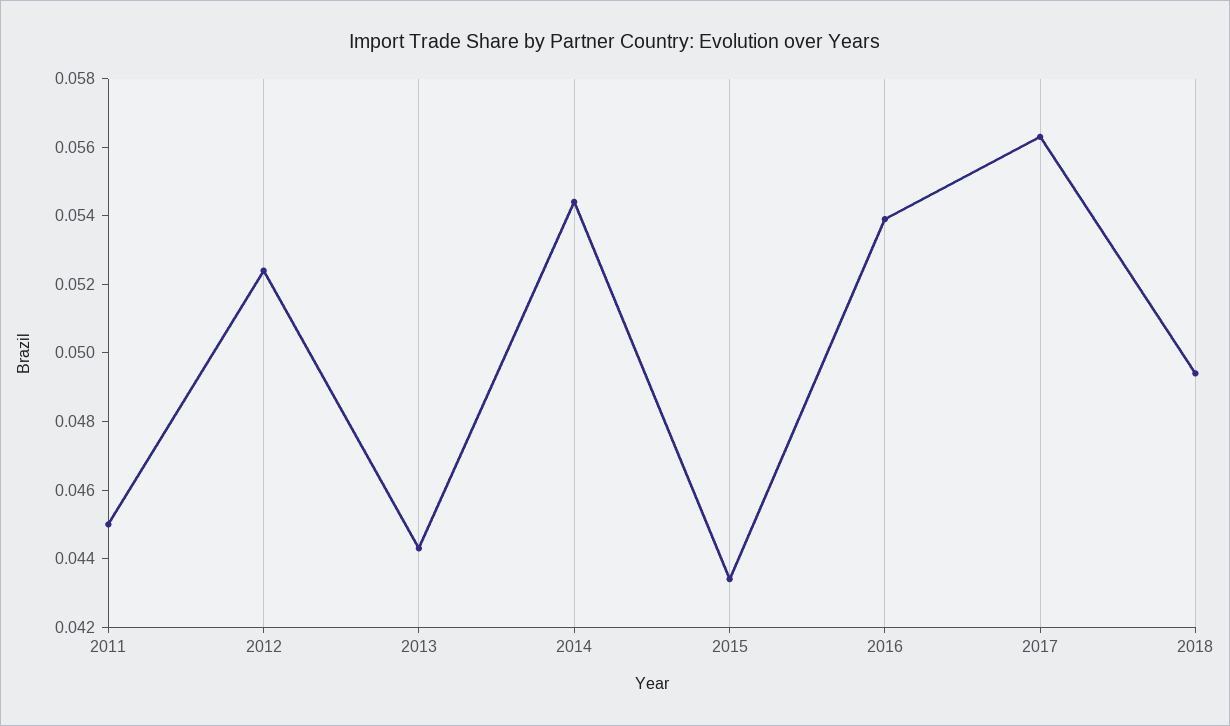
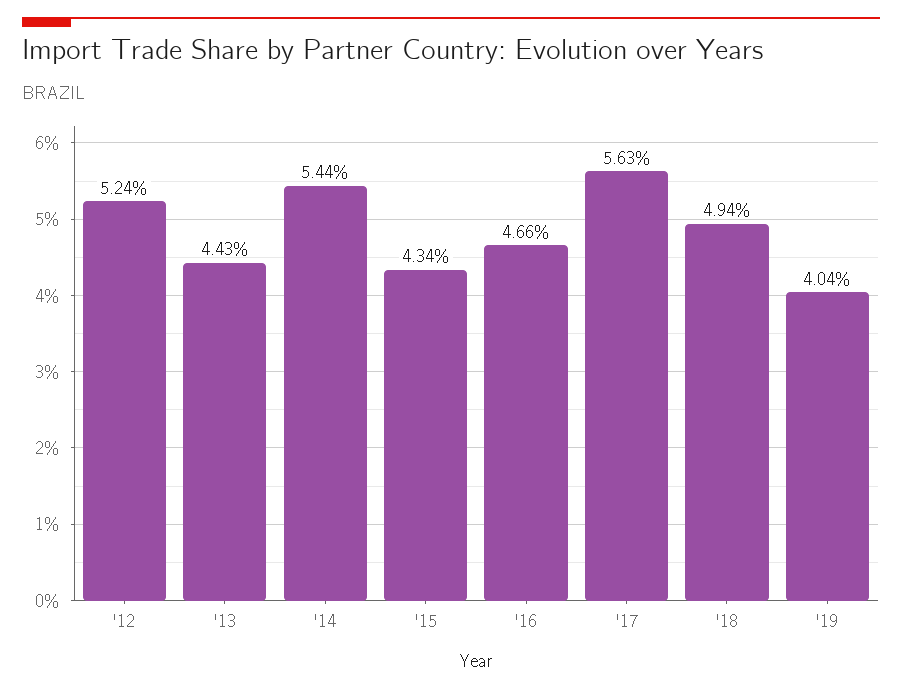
2011: 0.045 -> none
2016: 0.054 -> 0.0466
'19: none -> 0.0404

